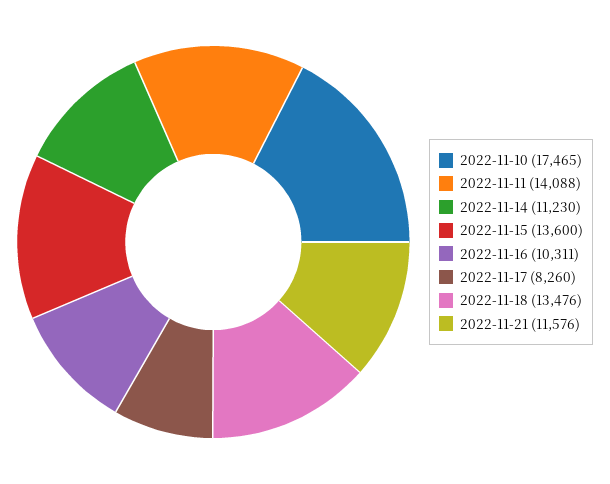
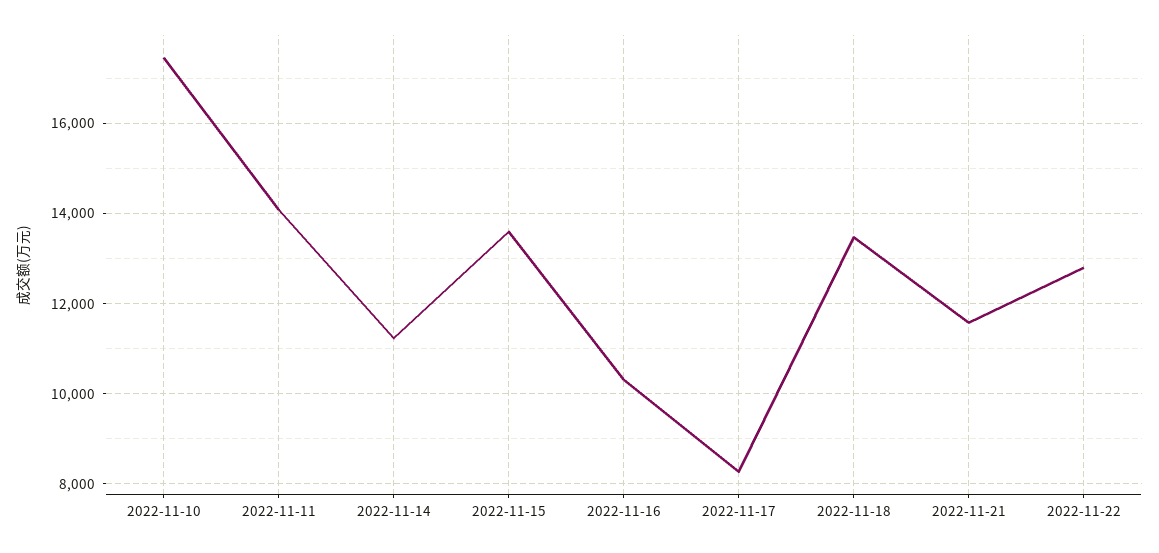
2022-11-22: none -> 12800

